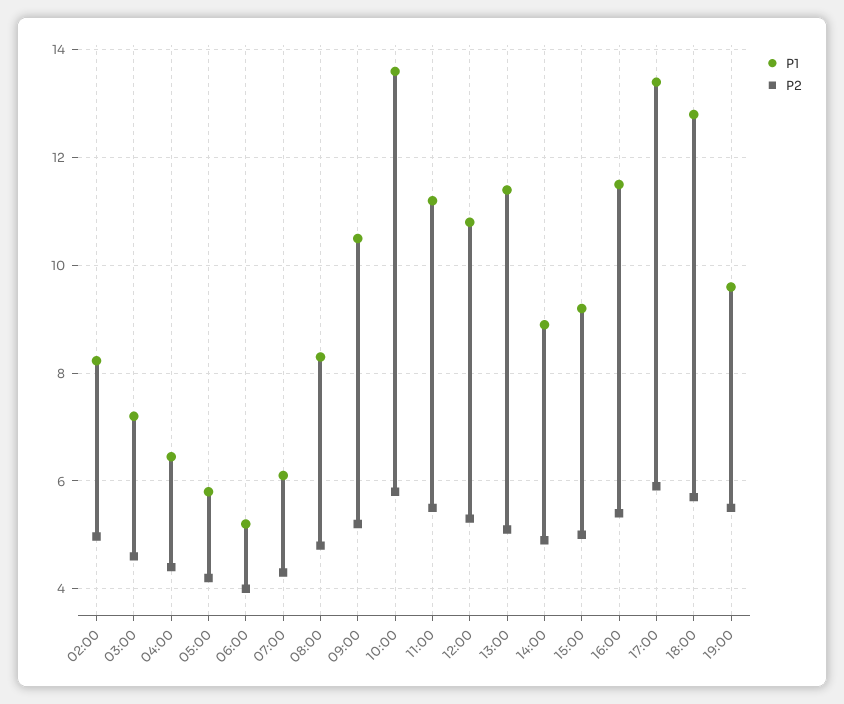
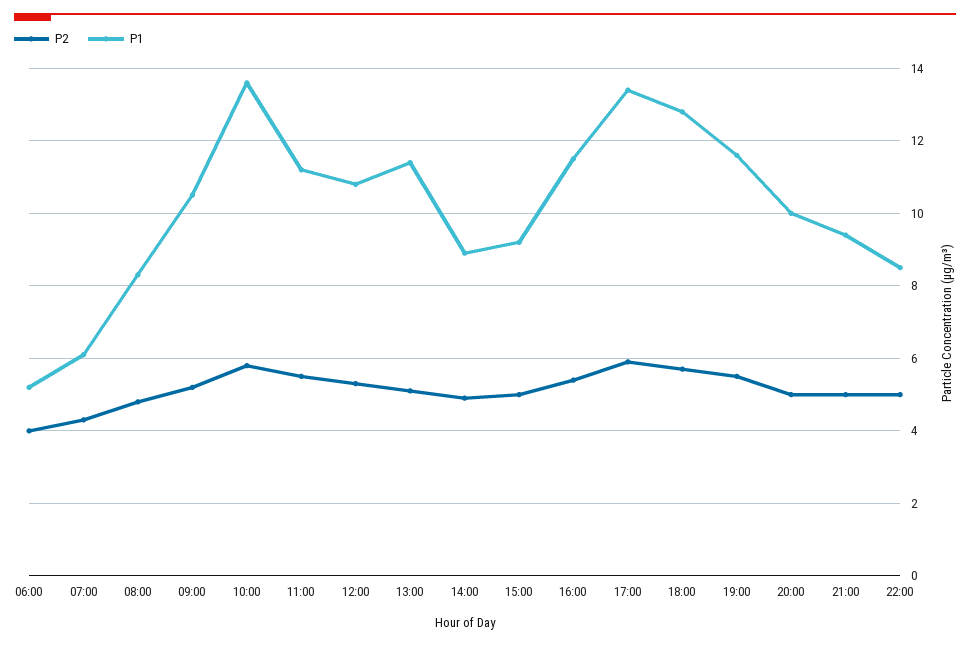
P1, 02:00: 8.2 -> none
P2, 02:00: 5 -> none
P1, 03:00: 7.2 -> none
P2, 03:00: 4.6 -> none
P1, 04:00: 6.4 -> none
P2, 04:00: 4.4 -> none
P1, 05:00: 5.8 -> none
P2, 05:00: 4.2 -> none
P1, 19:00: 9.6 -> 11.5
P2, 20:00: none -> 5
P1, 20:00: none -> 10
P2, 21:00: none -> 5
P1, 21:00: none -> 9.5
P2, 22:00: none -> 5
P1, 22:00: none -> 8.5

